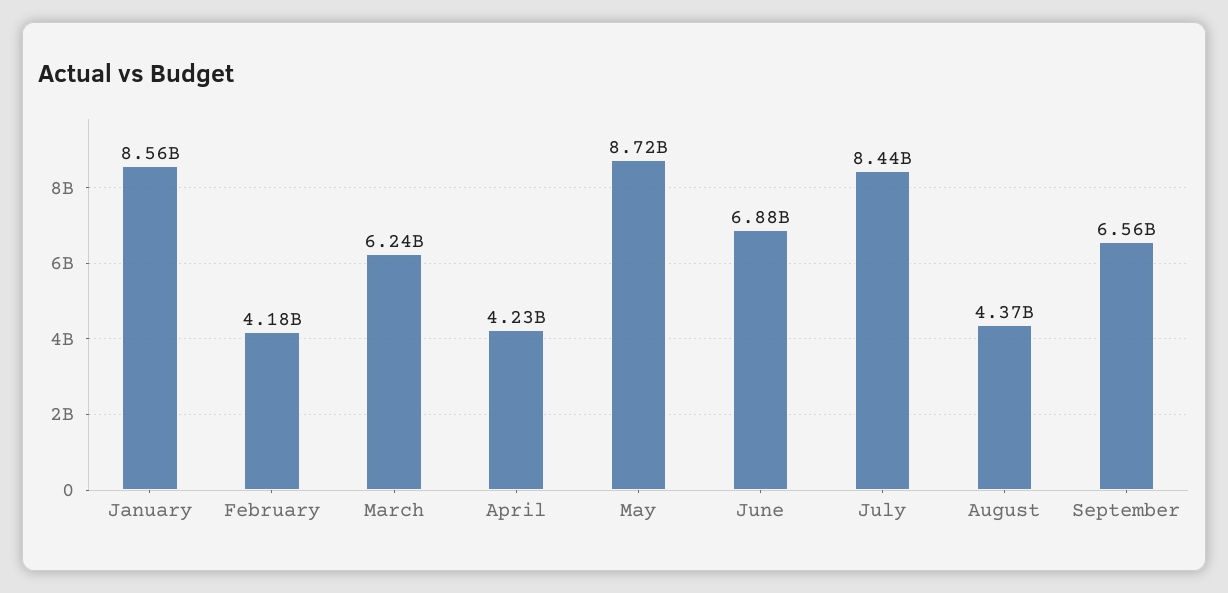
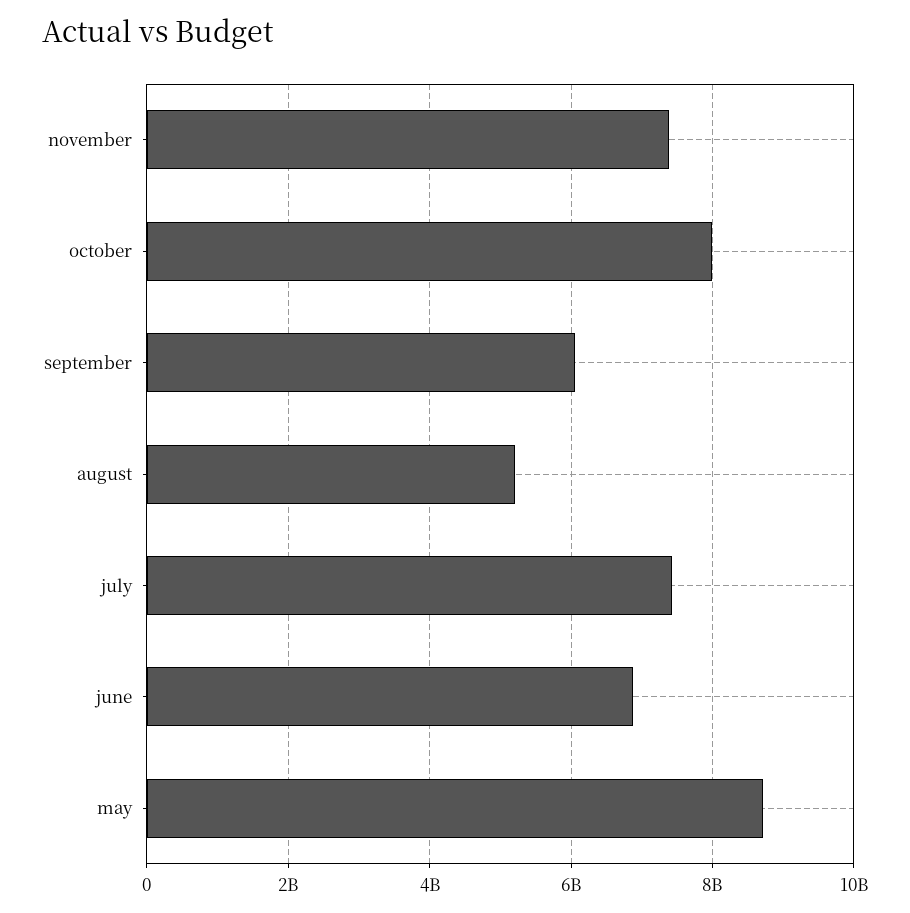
January: 8560000000 -> none
February: 4180000000 -> none
March: 6240000000 -> none
April: 4230000000 -> none
July: 8440000000 -> 7400000000
August: 4370000000 -> 5200000000
September: 6560000000 -> 6000000000
november: none -> 7400000000
october: none -> 8000000000

